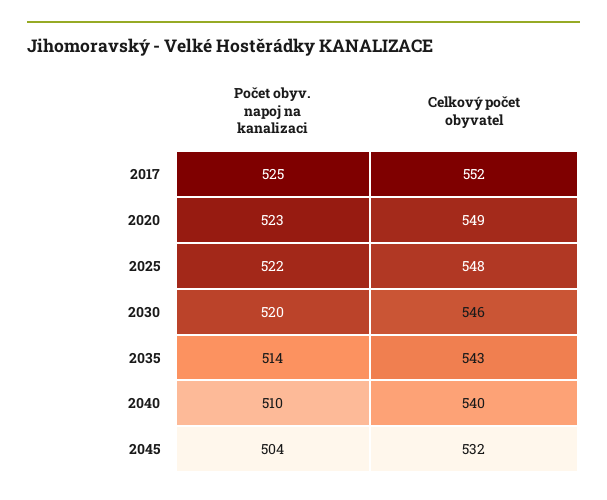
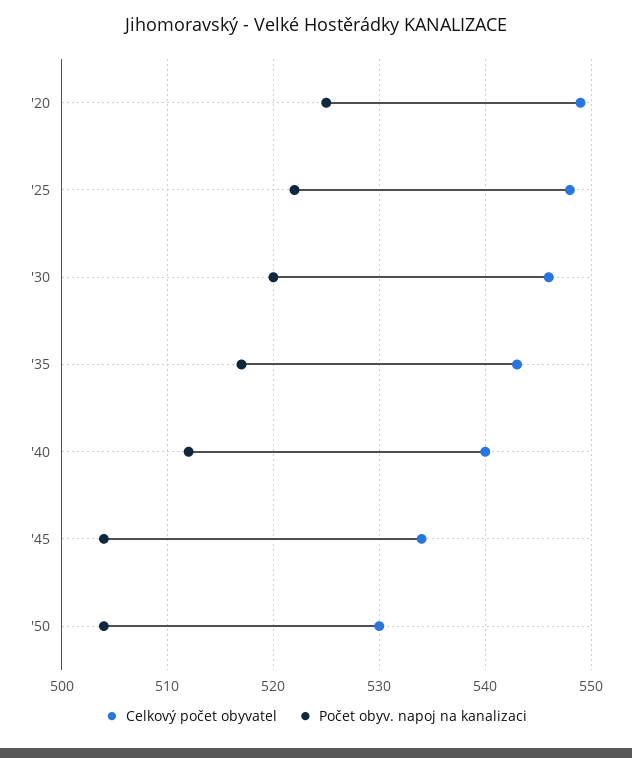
Počet obyv. napoj na kanalizaci, 2017: 525 -> none
Celkový počet obyvatel, 2017: 552 -> none
Počet obyv. napoj na kanalizaci, 2020: 523 -> 525
Počet obyv. napoj na kanalizaci, 2035: 514 -> 517
Počet obyv. napoj na kanalizaci, 2040: 510 -> 512
Celkový počet obyvatel, 2045: 532 -> 534
Celkový počet obyvatel, '50: none -> 530
Počet obyv. napoj na kanalizaci, '50: none -> 504

